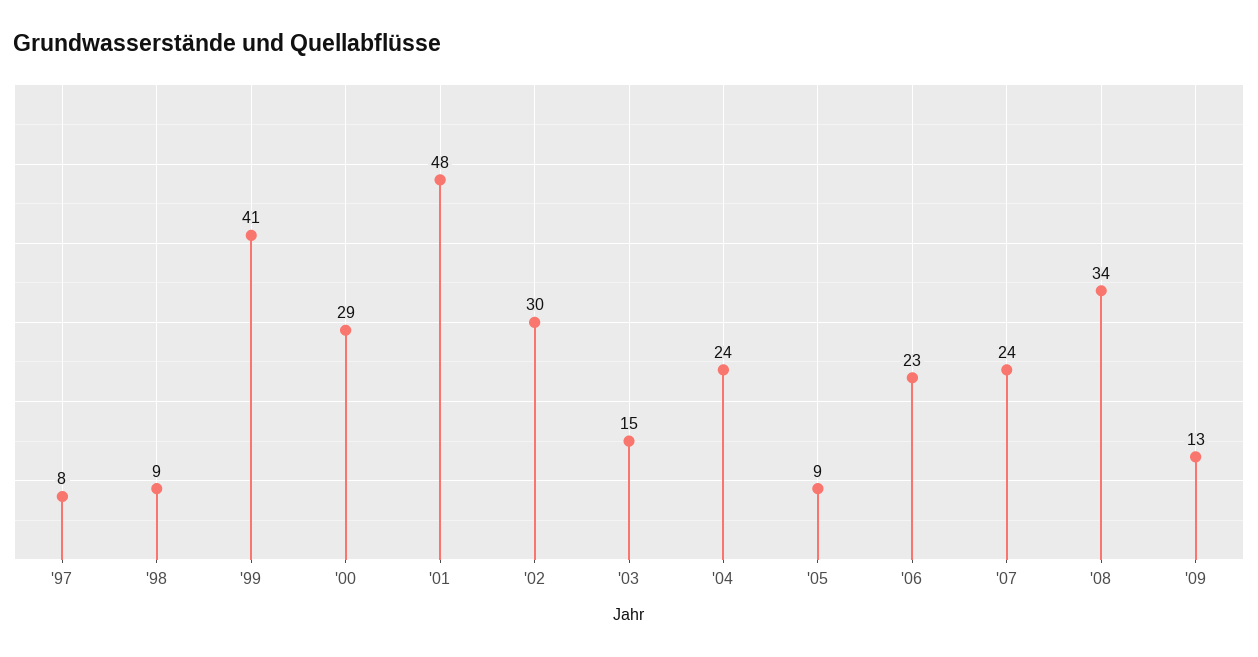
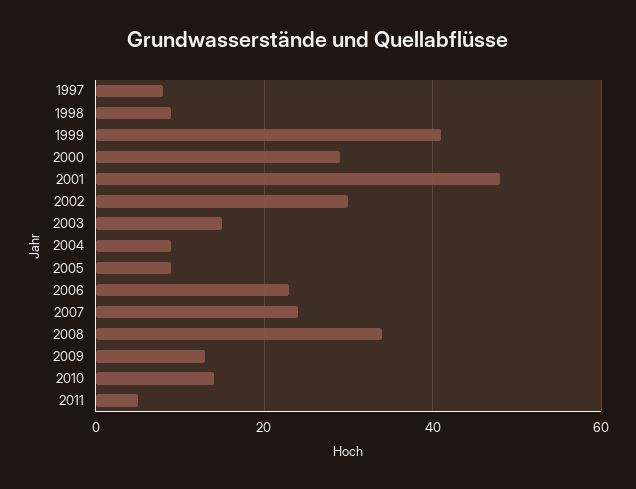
'04: 24 -> 10
2010: none -> 15
2011: none -> 5

